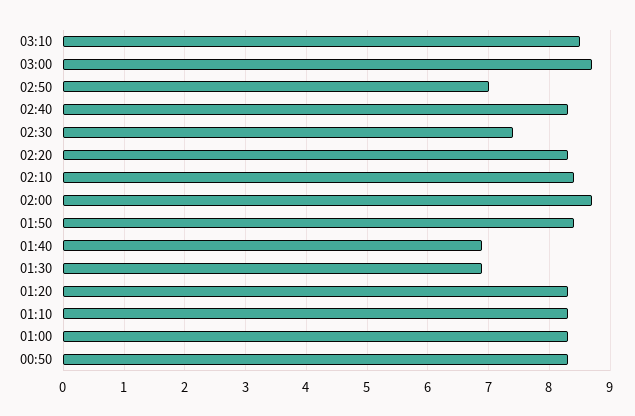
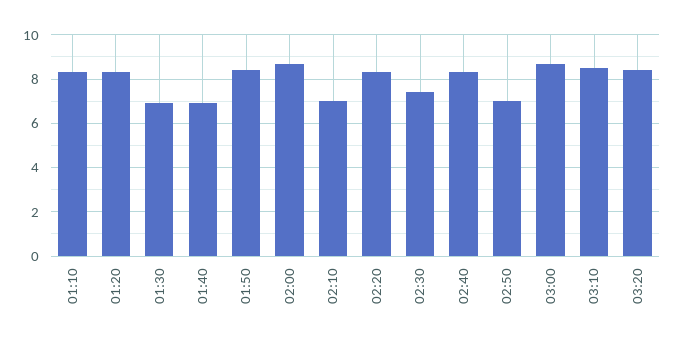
02:10: 8.4 -> 7
01:00: 8.3 -> none
00:50: 8.3 -> none
03:20: none -> 8.5

